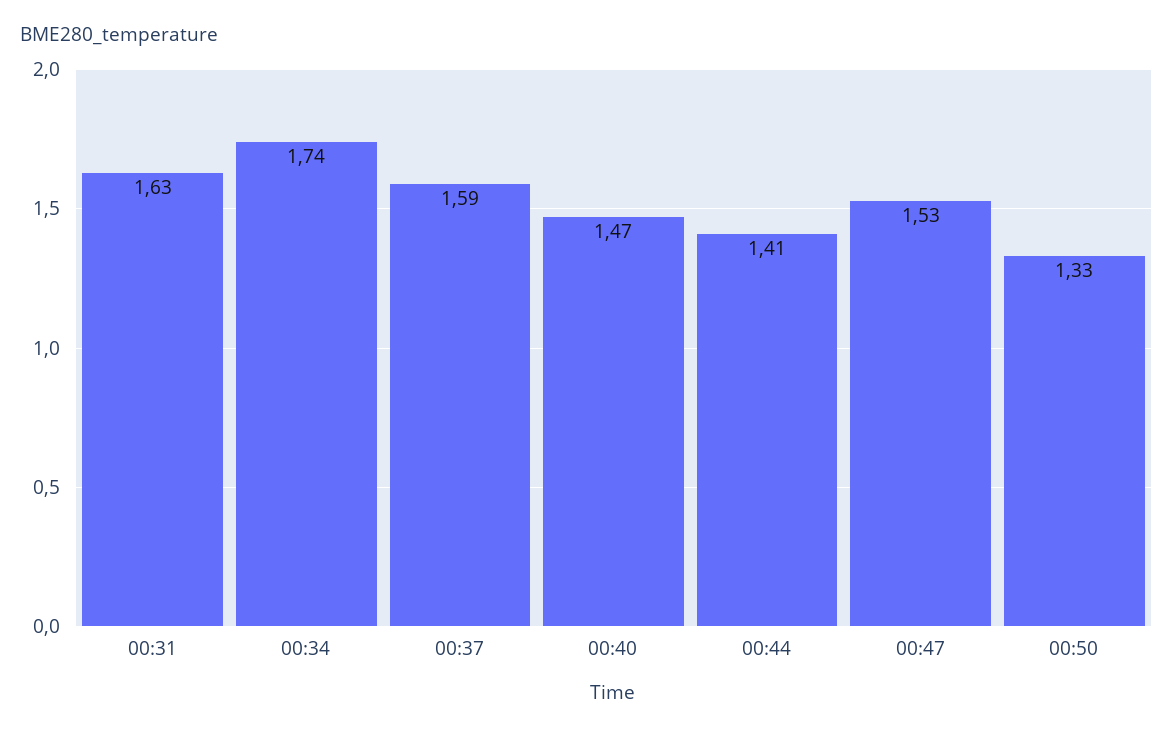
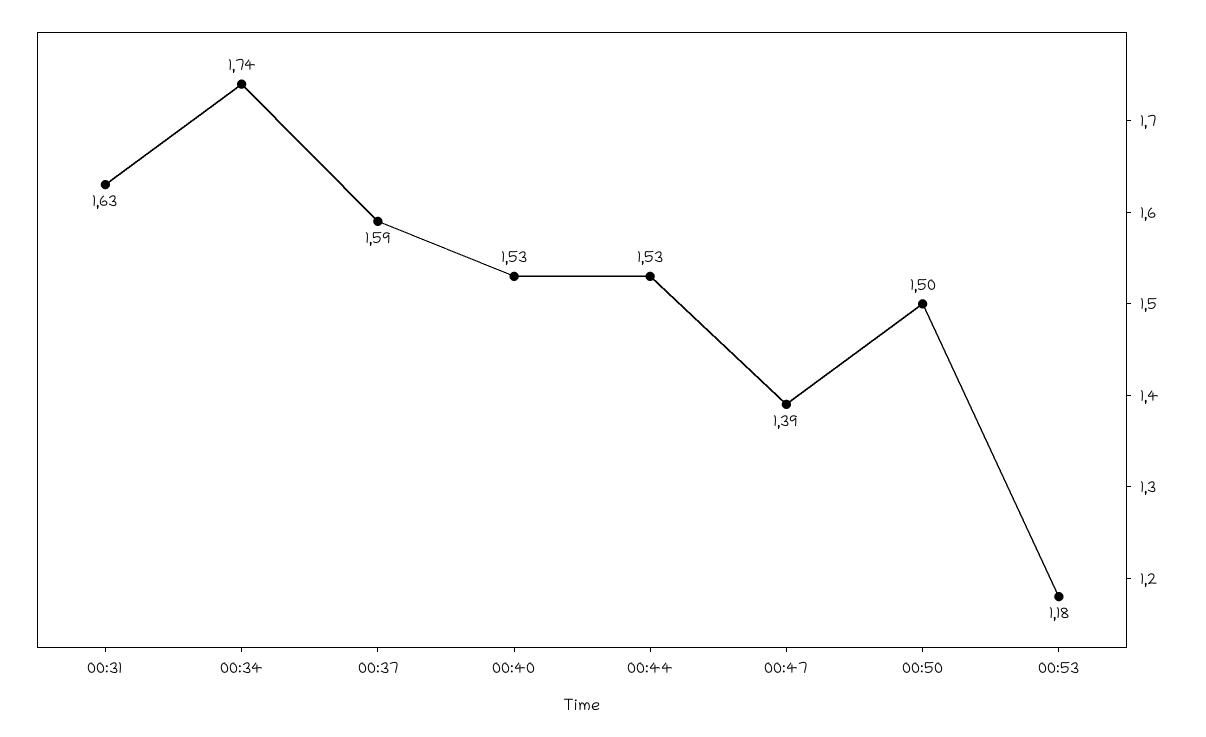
00:40: 1.47 -> 1.53
00:44: 1.41 -> 1.53
00:47: 1.53 -> 1.39
00:50: 1.33 -> 1.5
00:53: none -> 1.18

